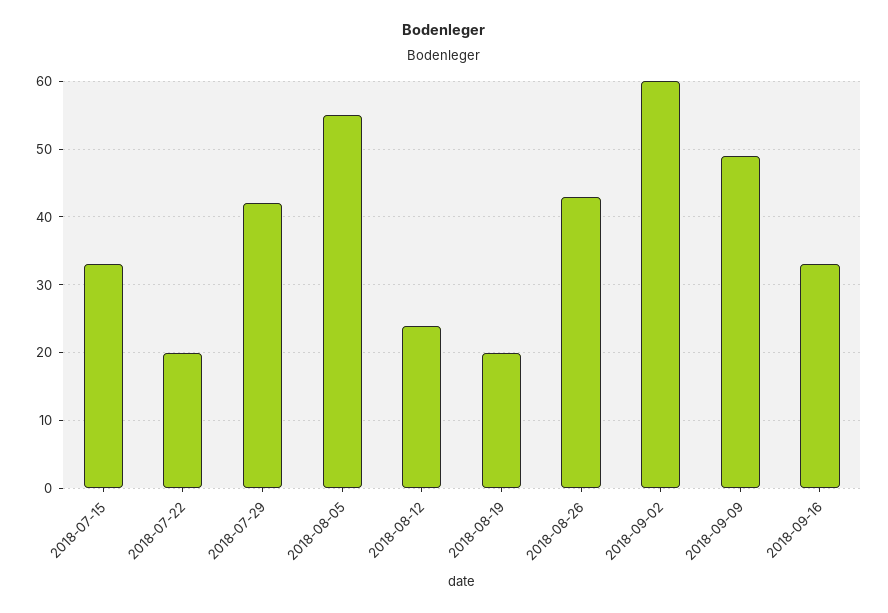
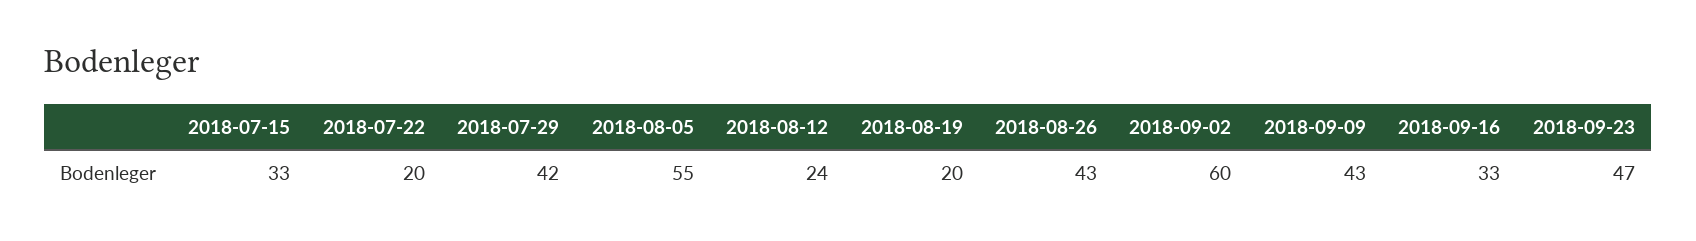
2018-09-09: 49 -> 43
2018-09-23: none -> 47

